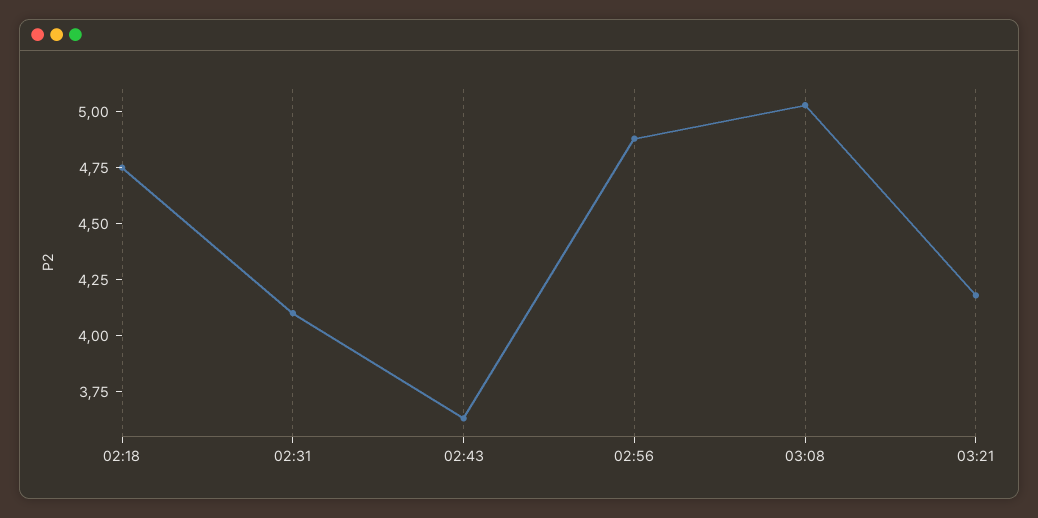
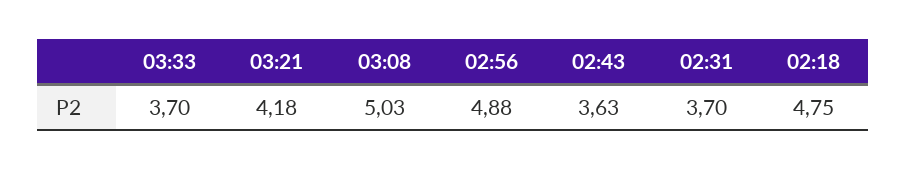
02:31: 4.1 -> 3.7
03:33: none -> 3.7

